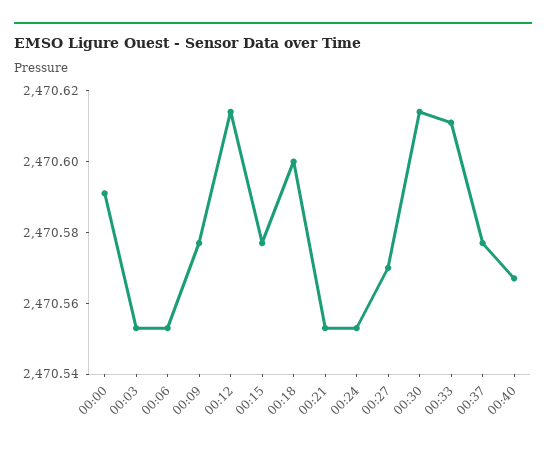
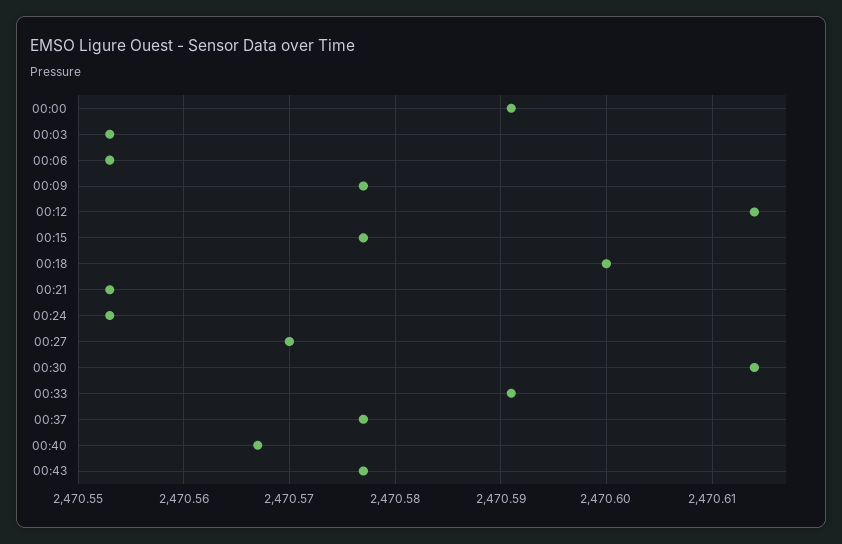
00:33: 2470.61 -> 2470.591
00:43: none -> 2470.577

